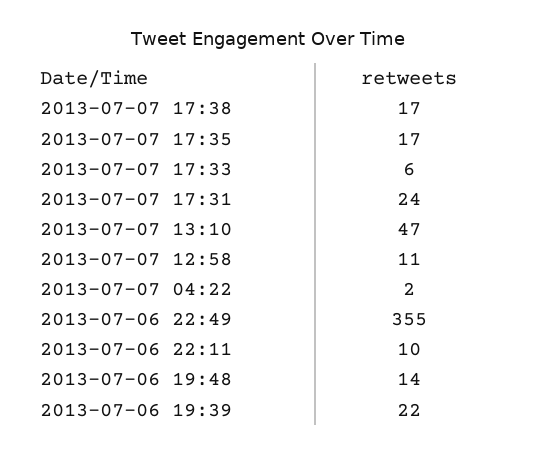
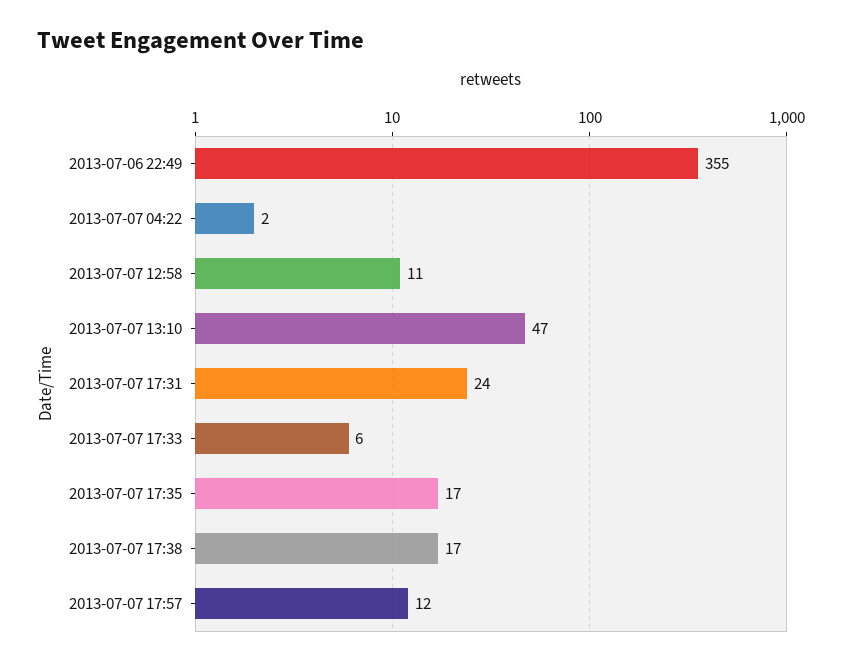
2013-07-06 22:11: 10 -> none
2013-07-06 19:48: 14 -> none
2013-07-06 19:39: 22 -> none
2013-07-07 17:57: none -> 12

